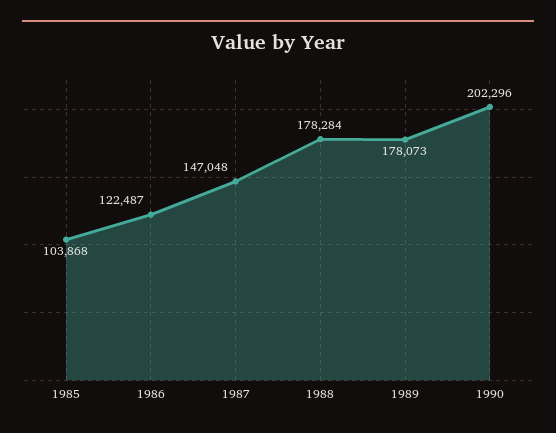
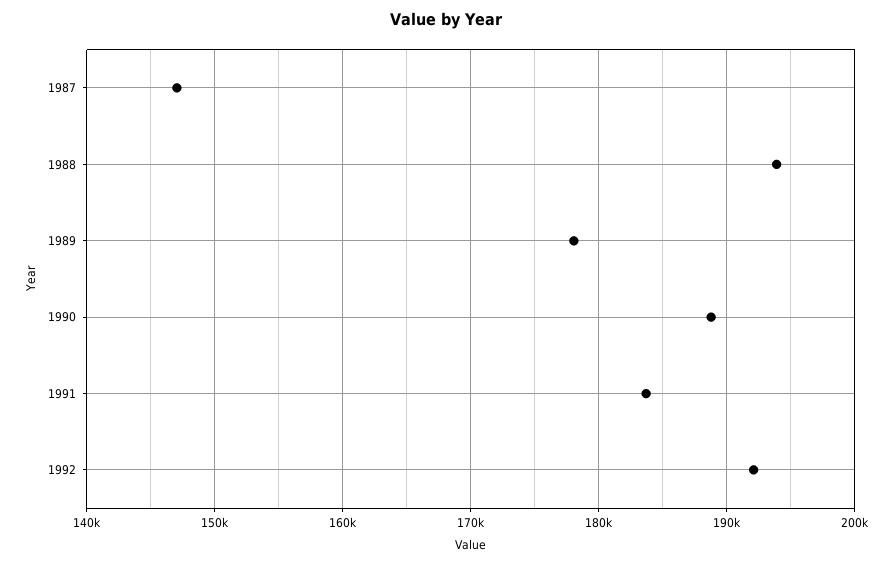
1985: 103868 -> none
1986: 122487 -> none
1988: 178284 -> 194000
1990: 202296 -> 189000
1991: none -> 184000
1992: none -> 192000

